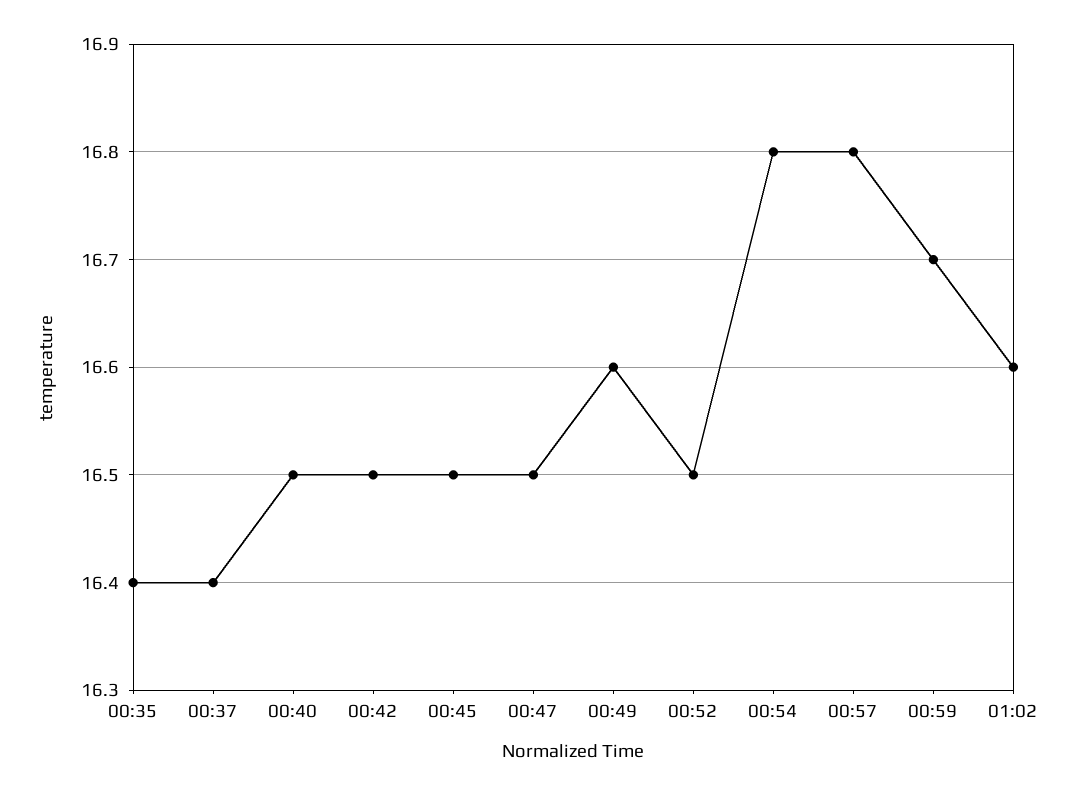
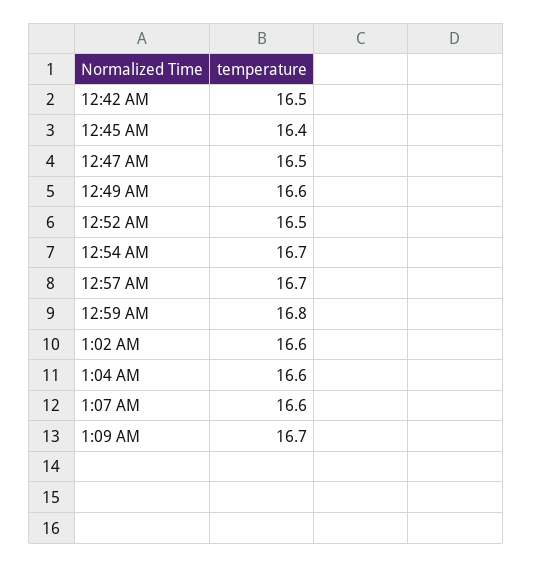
00:35: 16.4 -> none
00:37: 16.4 -> none
00:40: 16.5 -> none
00:45: 16.5 -> 16.4
00:54: 16.8 -> 16.7
00:57: 16.8 -> 16.7
00:59: 16.7 -> 16.8
1:04 AM: none -> 16.6
1:07 AM: none -> 16.6
1:09 AM: none -> 16.7

